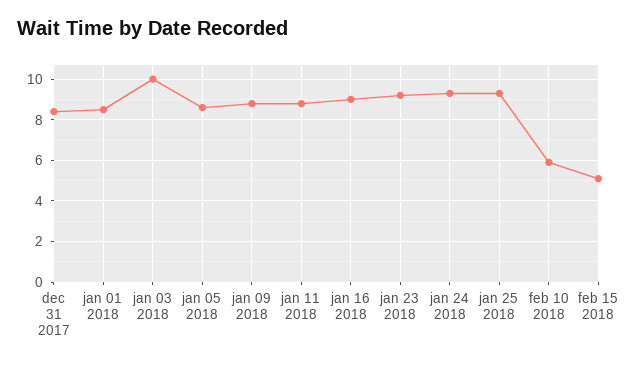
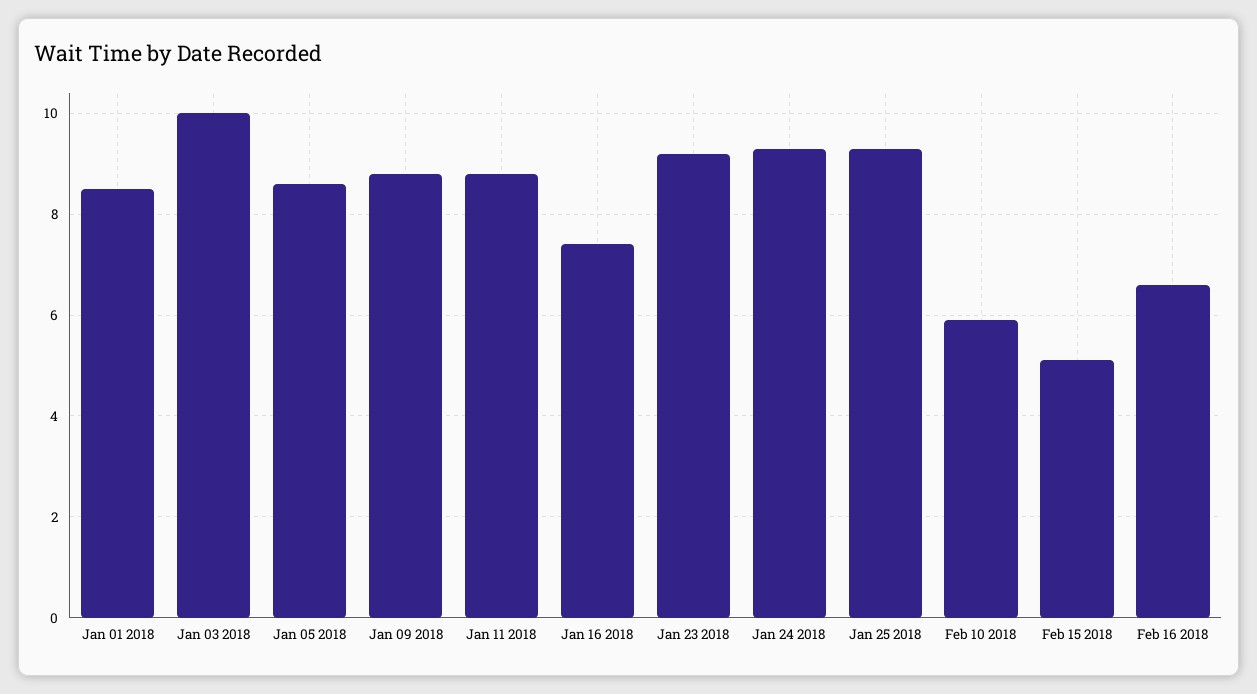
dec 31 2017: 8.5 -> none
jan 16 2018: 9 -> 7.5
Feb 16 2018: none -> 6.5

